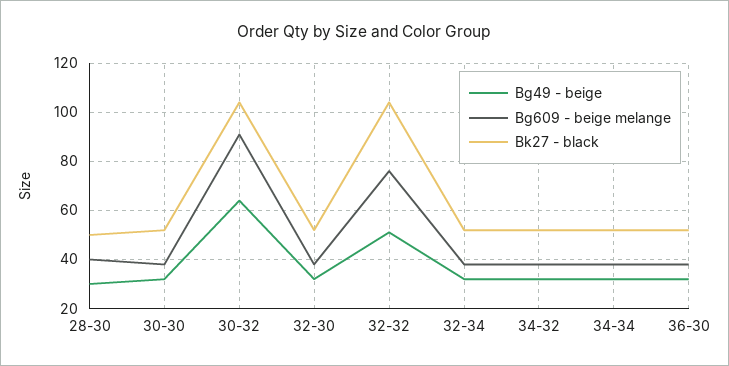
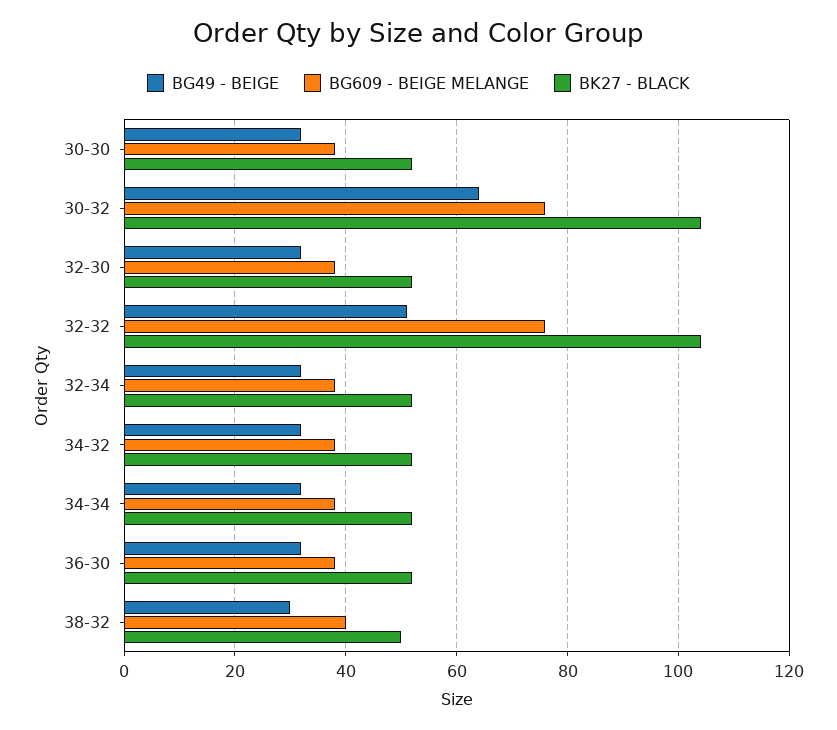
Bg49 - beige, 28-30: 30 -> none
Bg609 - beige melange, 28-30: 40 -> none
Bk27 - black, 28-30: 50 -> none
Bg609 - beige melange, 30-32: 90 -> 75
Bg49 - beige, 38-32: none -> 30
Bg609 - beige melange, 38-32: none -> 40
Bk27 - black, 38-32: none -> 50

